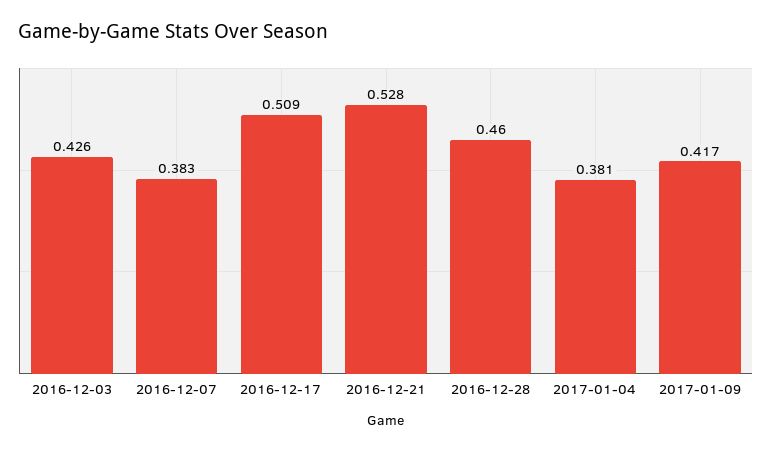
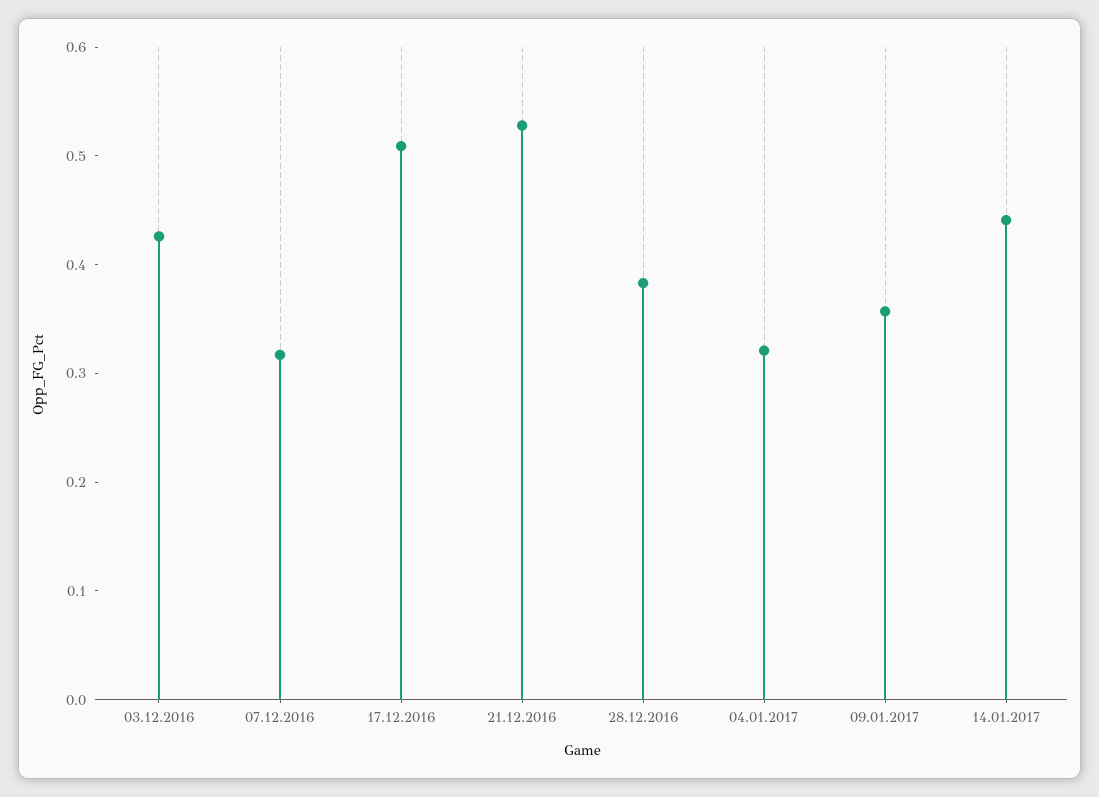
2016-12-07: 0.383 -> 0.32
2016-12-28: 0.46 -> 0.38
2017-01-04: 0.381 -> 0.32
2017-01-09: 0.417 -> 0.36
14.01.2017: none -> 0.44

